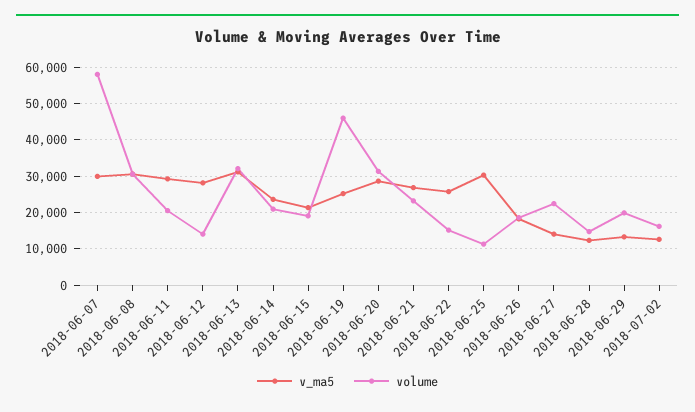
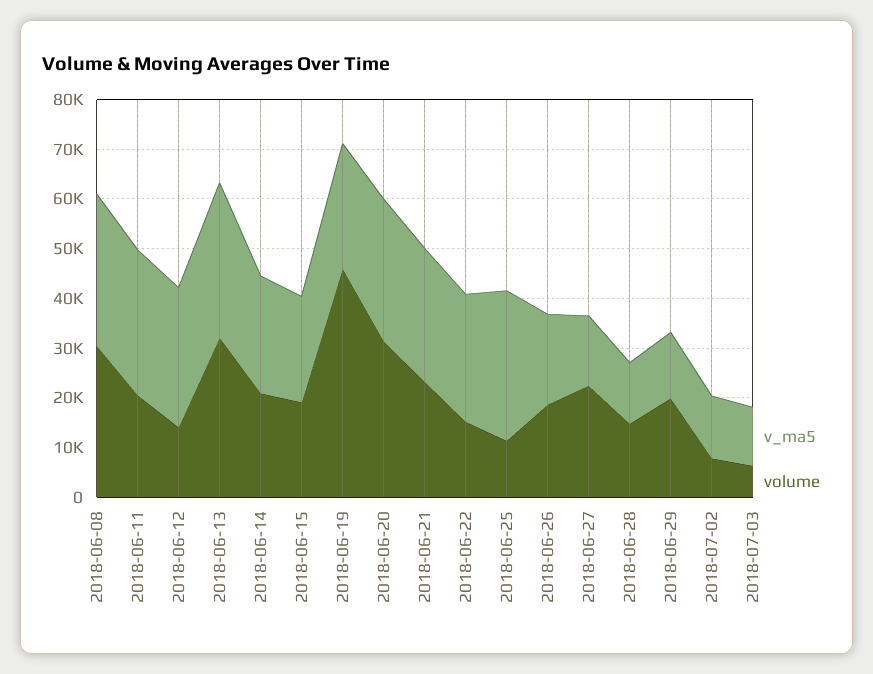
v_ma5, 2018-06-07: 30000 -> none
volume, 2018-06-07: 58000 -> none
volume, 2018-07-02: 16000 -> 8000
v_ma5, 2018-07-03: none -> 12000
volume, 2018-07-03: none -> 6000

